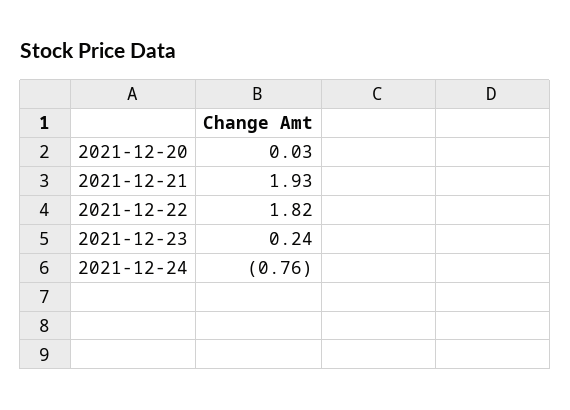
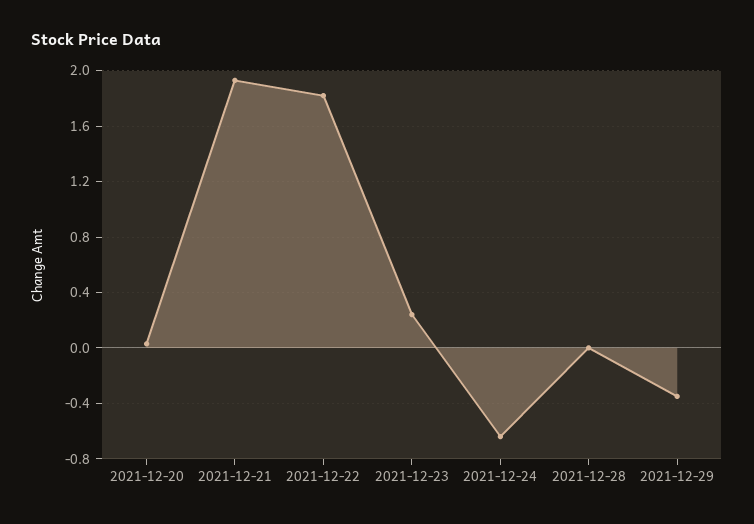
2021-12-24: -0.76 -> -0.65
2021-12-28: none -> 0
2021-12-29: none -> -0.35

